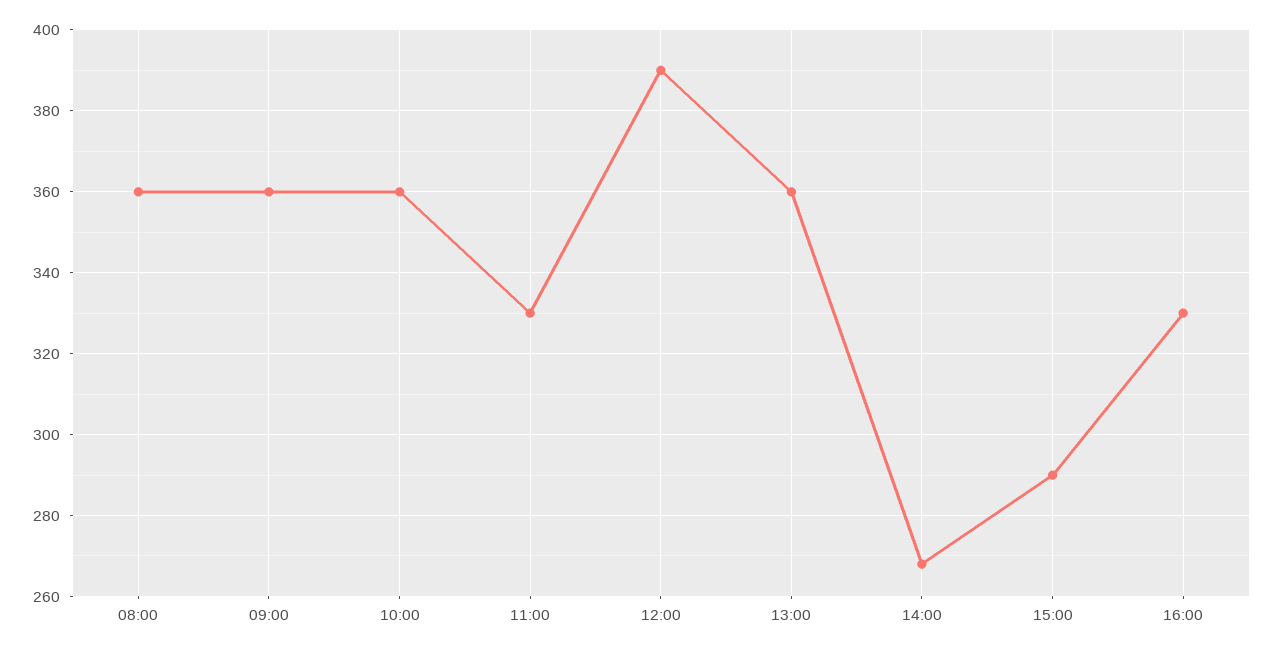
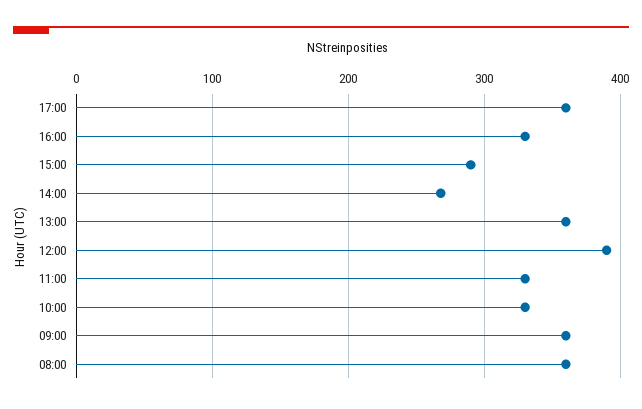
10:00: 360 -> 330
17:00: none -> 360

